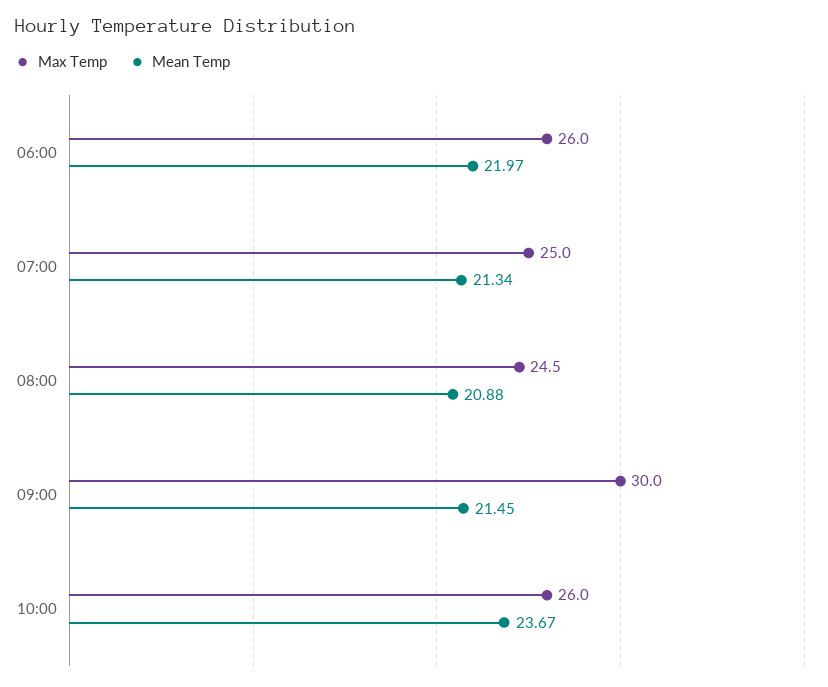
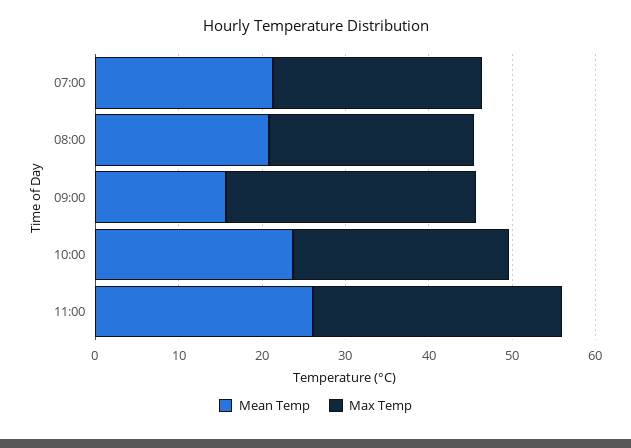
Max Temp, 06:00: 26 -> none
Mean Temp, 06:00: 21.97 -> none
Mean Temp, 09:00: 21.45 -> 16
Mean Temp, 11:00: none -> 26
Max Temp, 11:00: none -> 30

